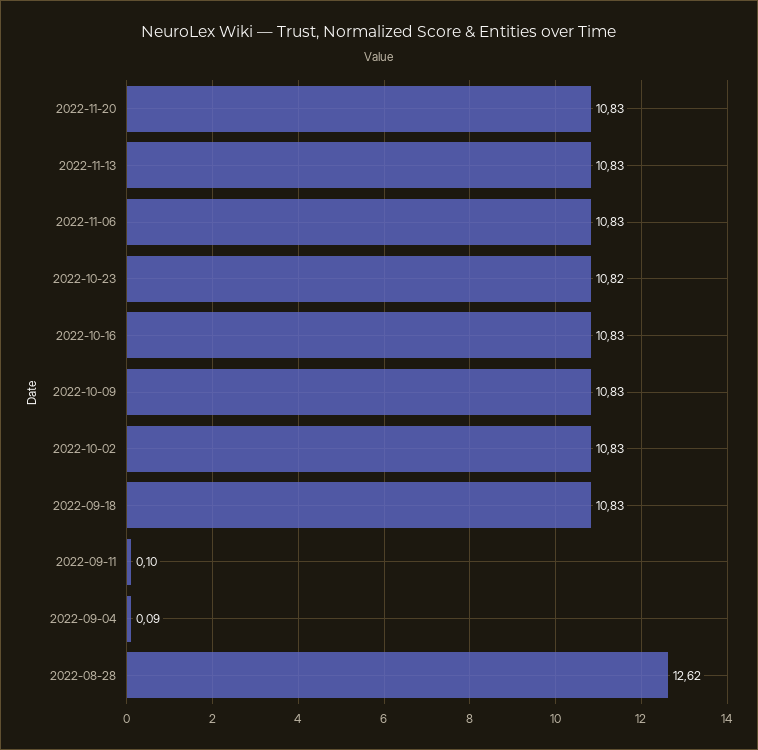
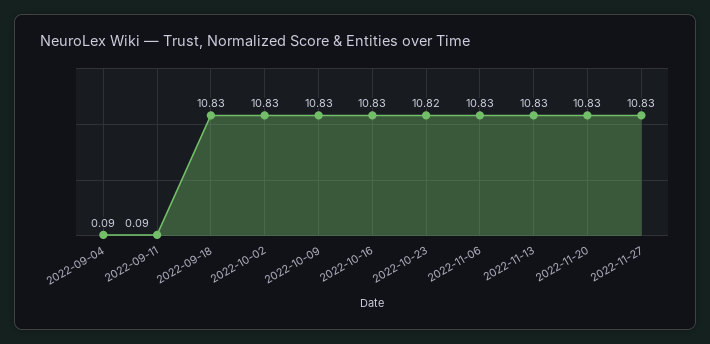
2022-09-11: 0.1 -> 0.09
2022-08-28: 12.62 -> none
2022-11-27: none -> 10.83

